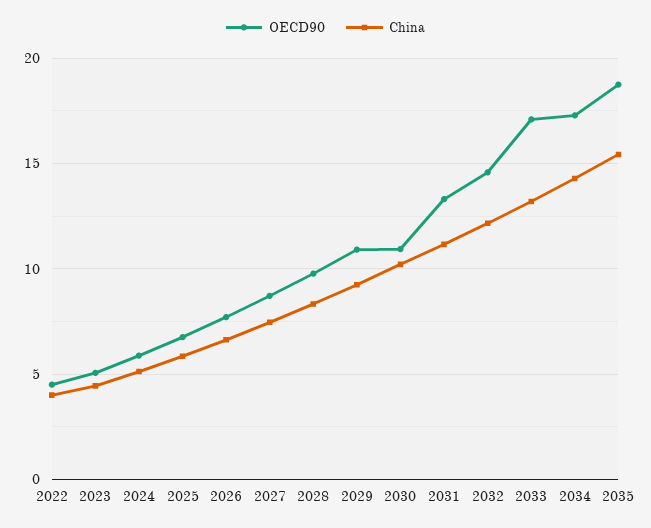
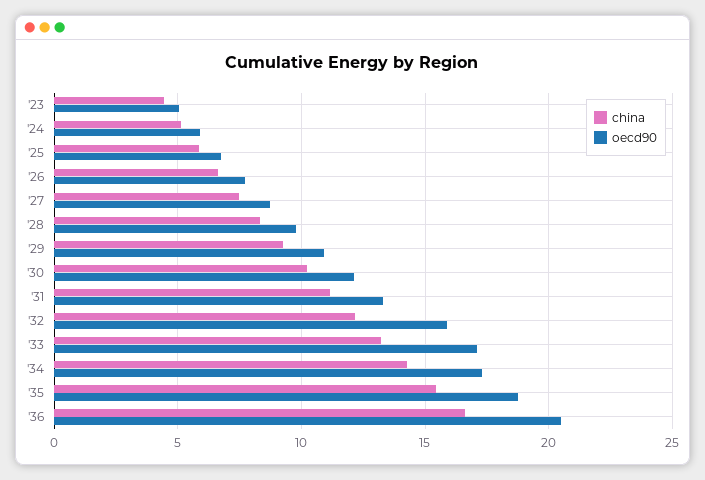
OECD90, 2022: 4.5 -> none
China, 2022: 4 -> none
OECD90, 2030: 11 -> 12
OECD90, 2032: 14.5 -> 16
China, '36: none -> 16.5
OECD90, '36: none -> 20.5

